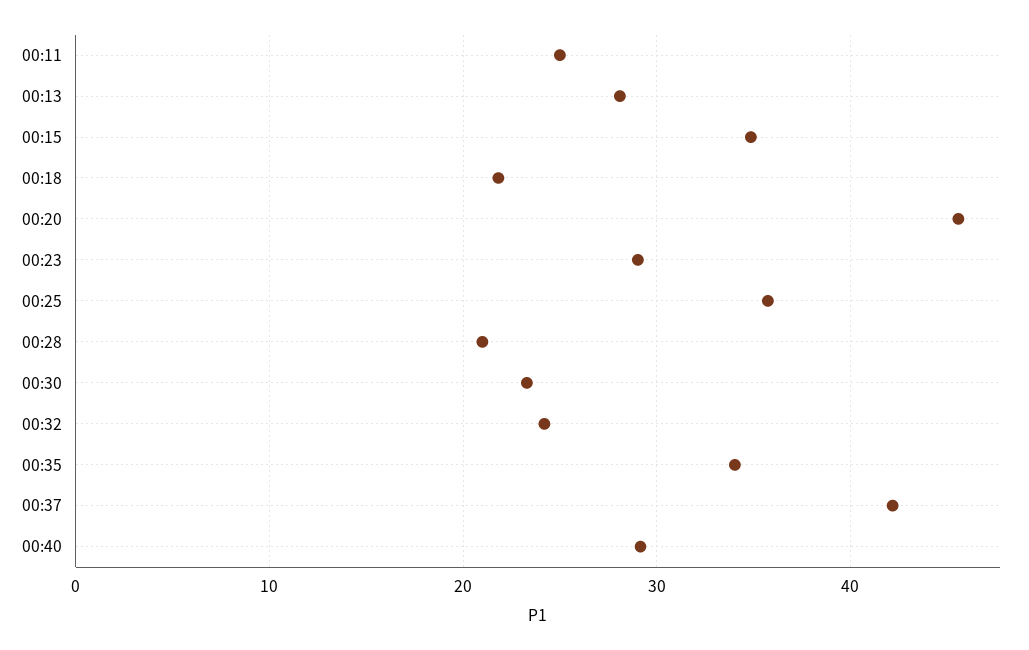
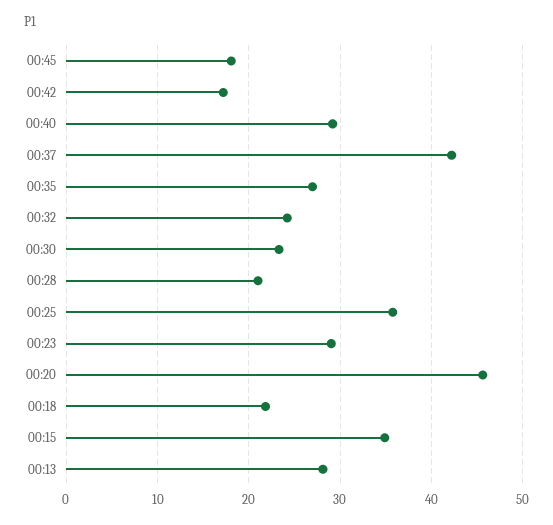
00:11: 25 -> none
00:35: 34 -> 27
00:45: none -> 18
00:42: none -> 17

